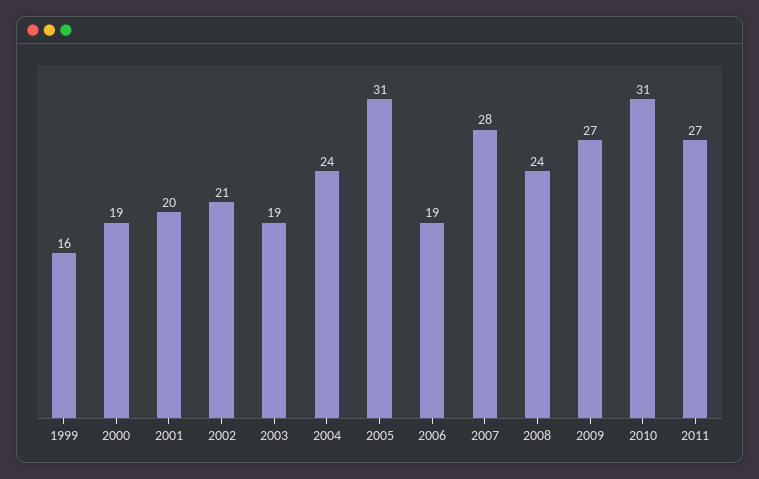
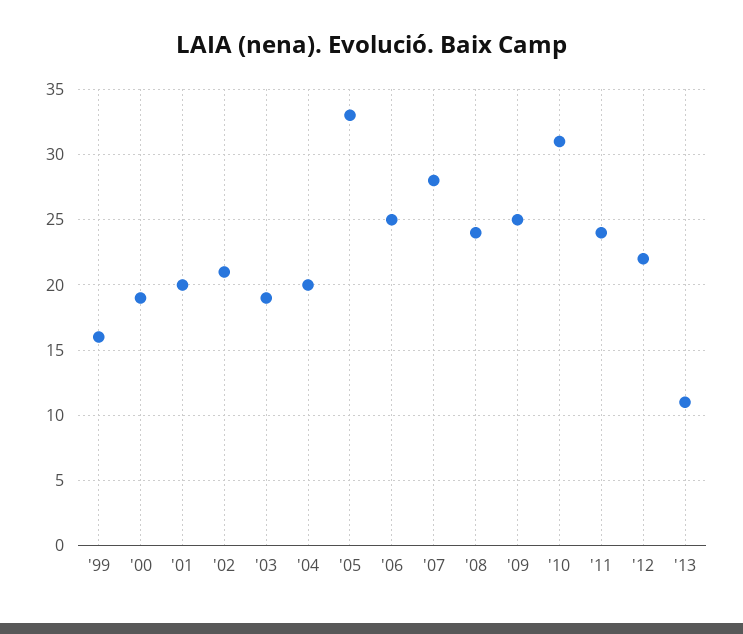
2004: 24 -> 20
2005: 31 -> 33
2006: 19 -> 25
2009: 27 -> 25
2011: 27 -> 24
'12: none -> 22
'13: none -> 11

